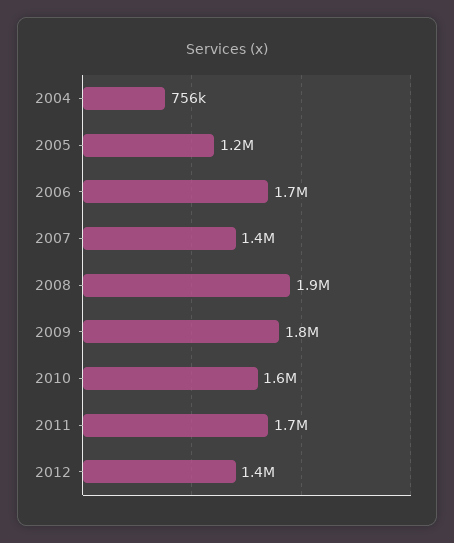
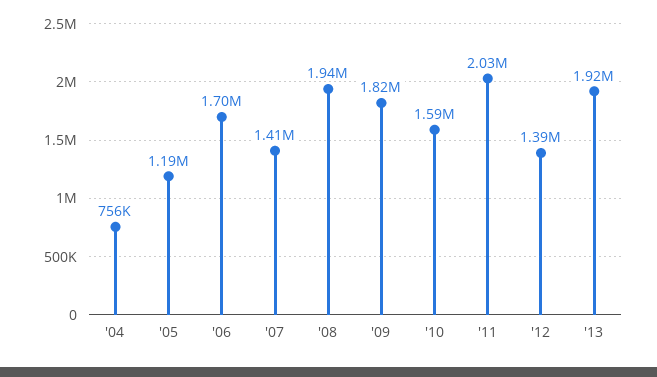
2011: 1700000 -> 2030000
'13: none -> 1920000

